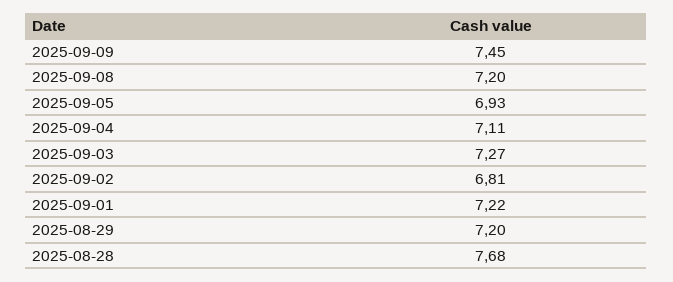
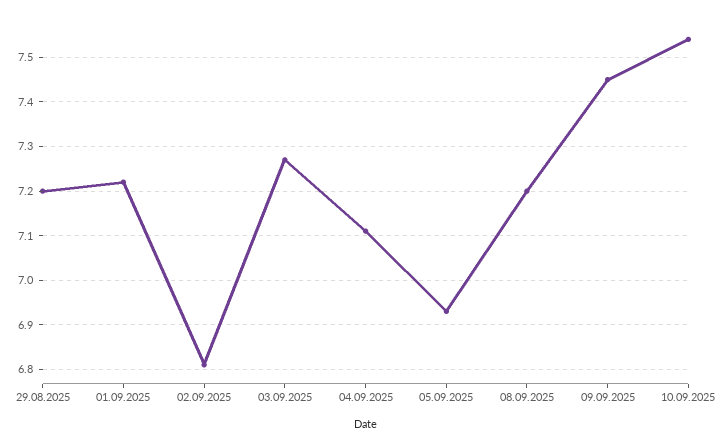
2025-08-28: 7.68 -> none
10.09.2025: none -> 7.55

